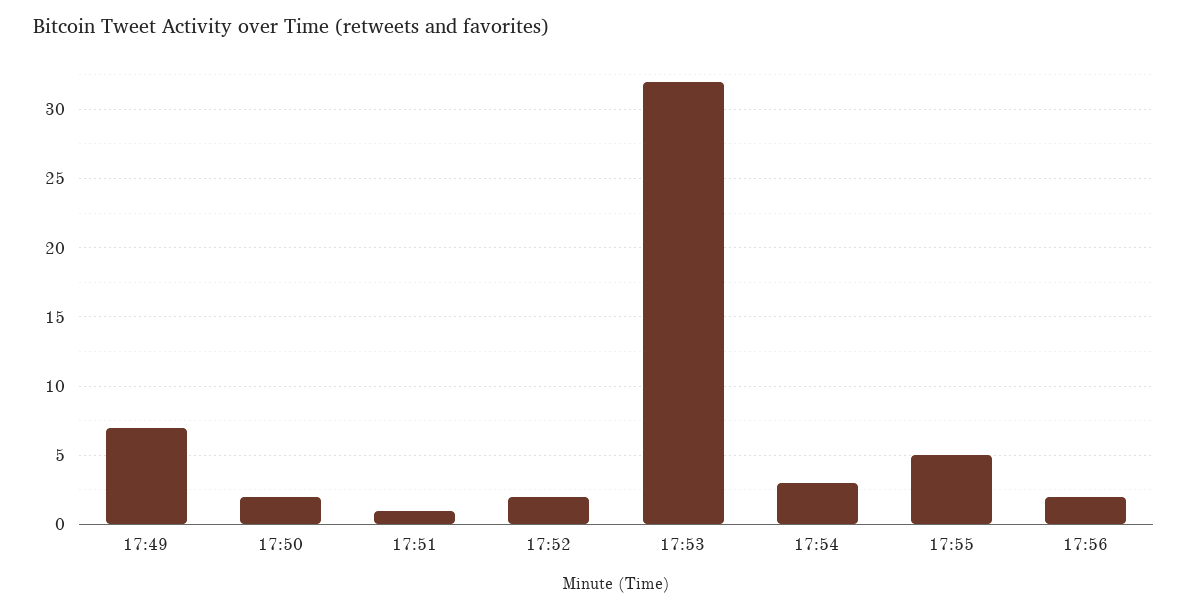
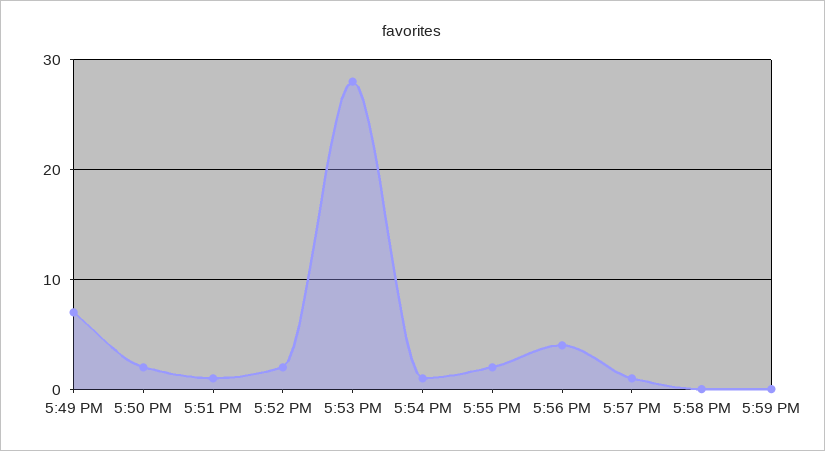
17:53: 32 -> 28
17:54: 3 -> 1
17:55: 5 -> 2
17:56: 2 -> 4
5:57 PM: none -> 1
5:58 PM: none -> 0
5:59 PM: none -> 0

